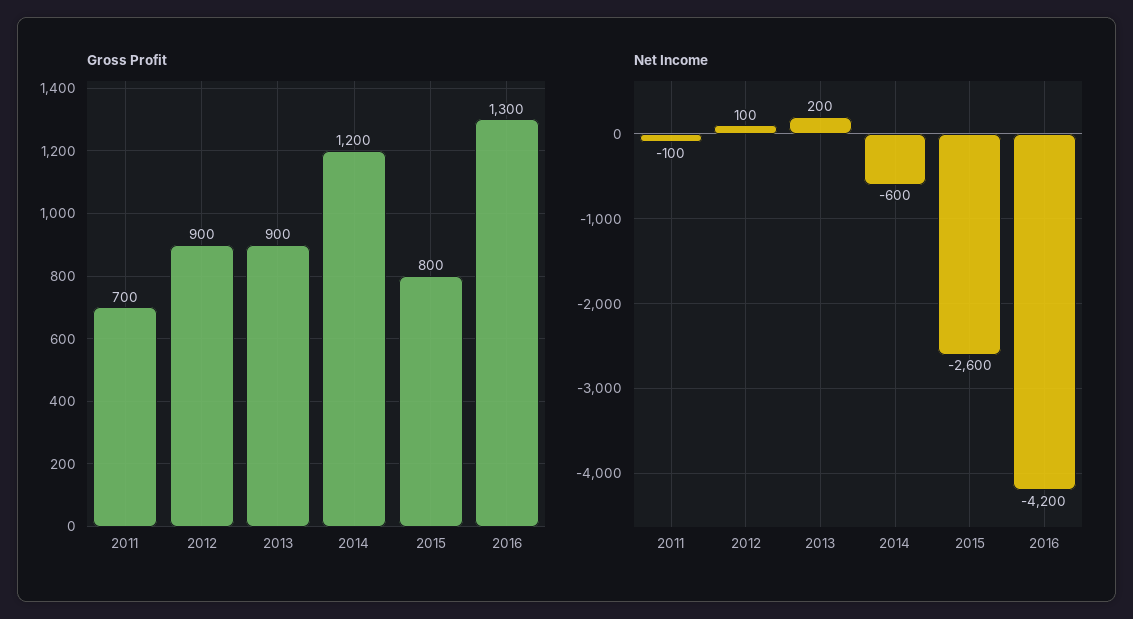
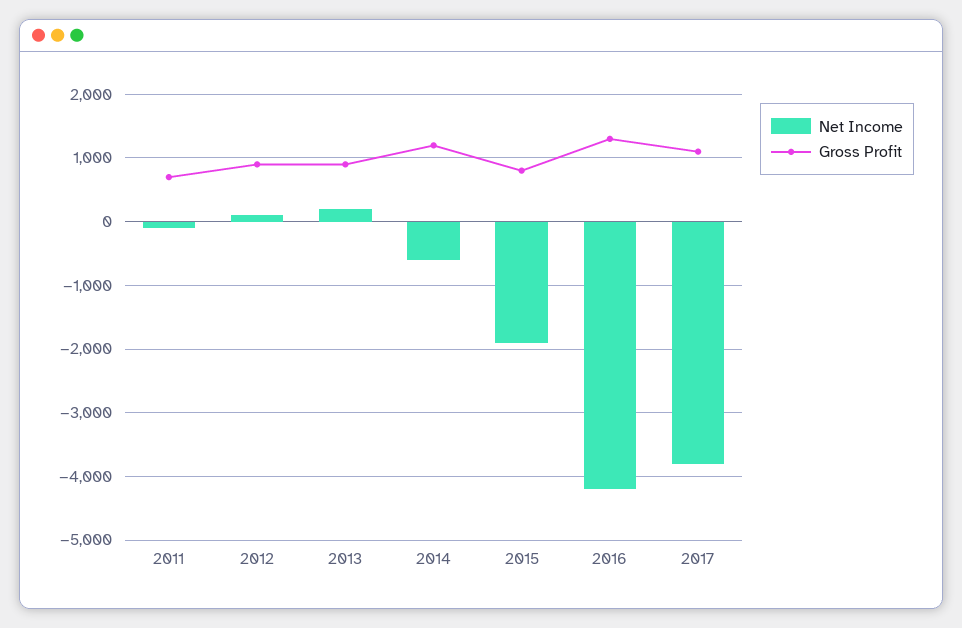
Net Income, 2015: -2600 -> -1900
Net Income, 2017: none -> -3800
Gross Profit, 2017: none -> 1100

